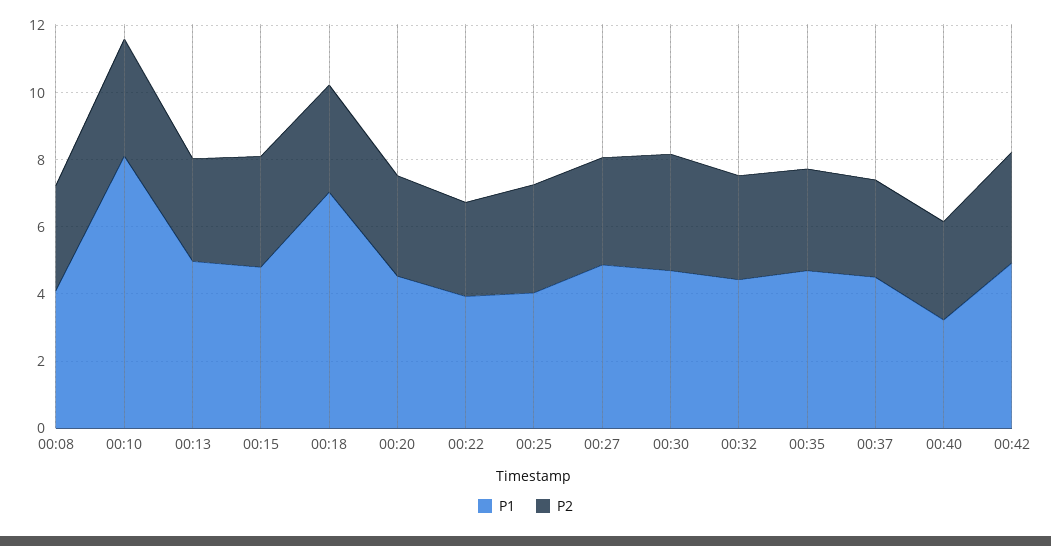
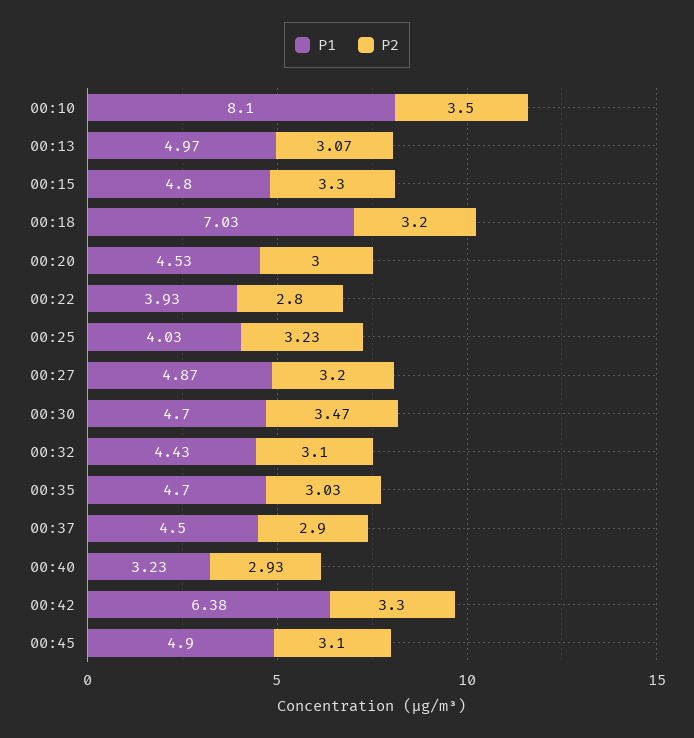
P1, 00:08: 4 -> none
P2, 00:08: 3 -> none
P1, 00:42: 5 -> 6.38
P1, 00:45: none -> 4.9
P2, 00:45: none -> 3.1

